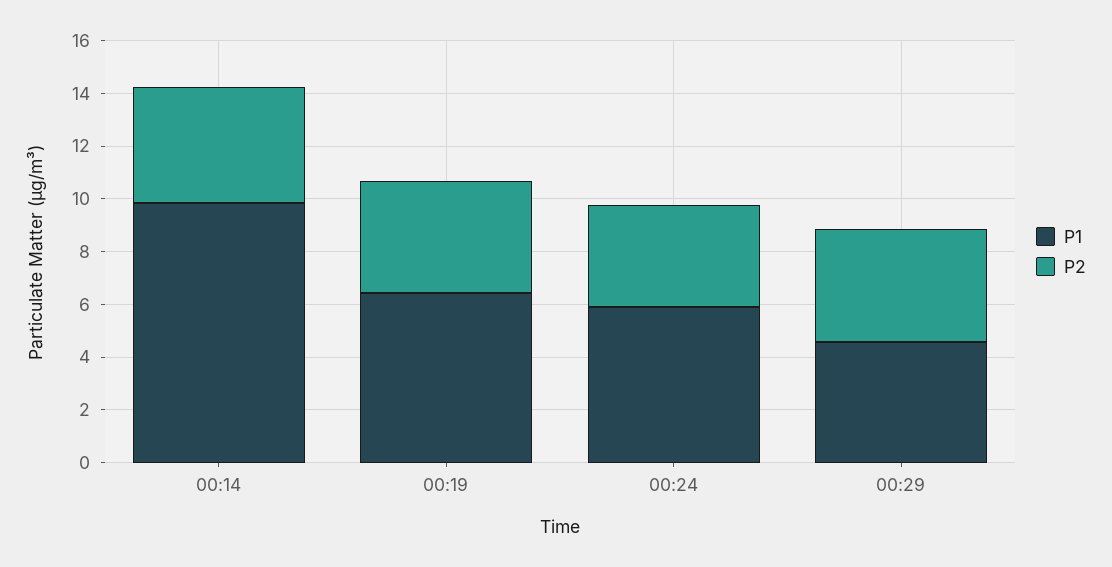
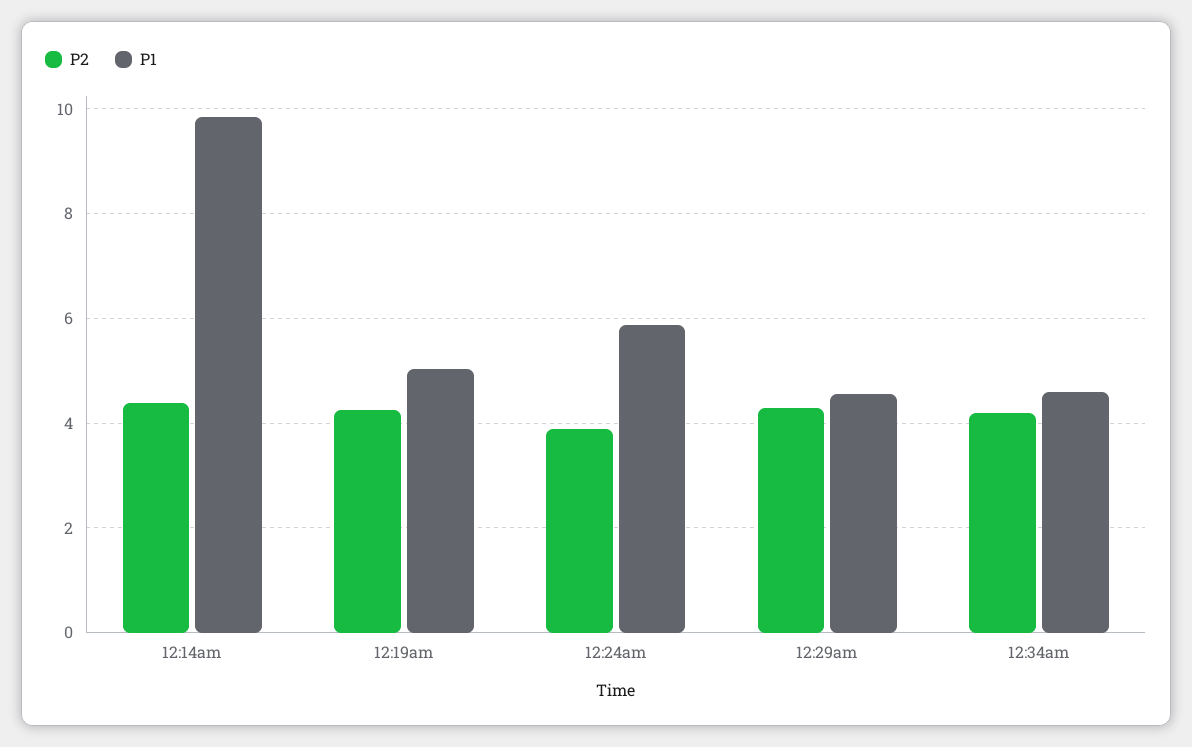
P1, 00:19: 6.5 -> 5
P2, 12:34am: none -> 4.2
P1, 12:34am: none -> 4.6

